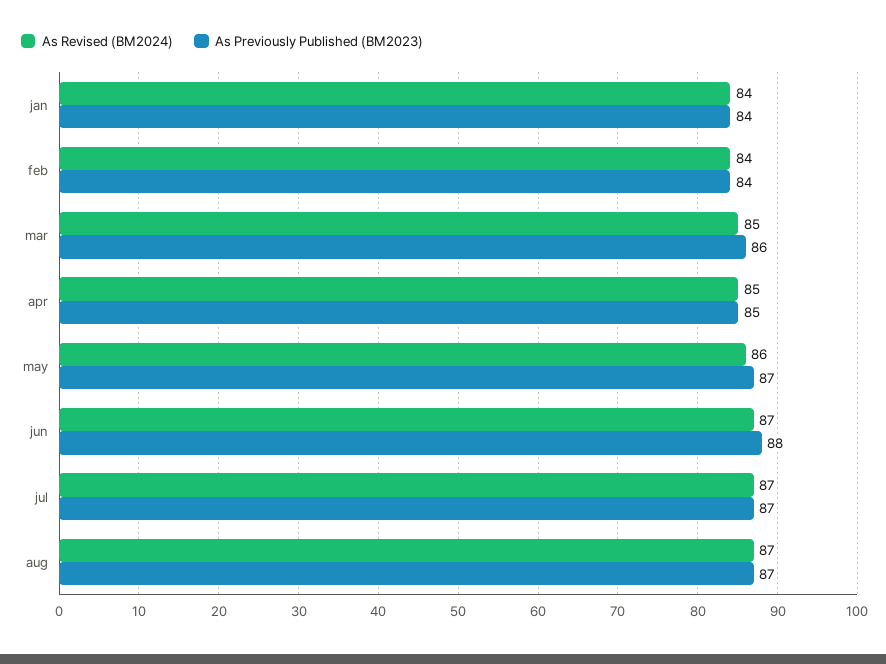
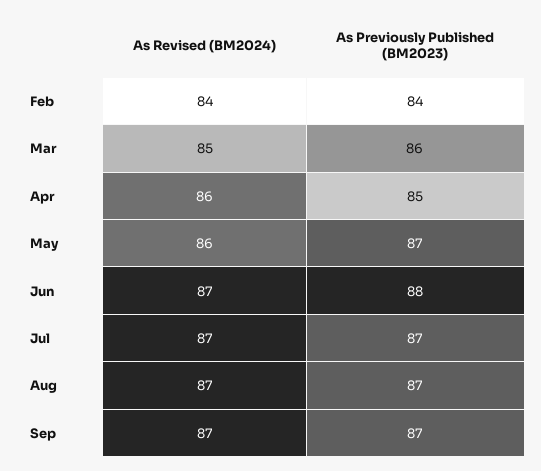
As Revised (BM2024), jan: 84 -> none
As Previously Published (BM2023), jan: 84 -> none
As Revised (BM2024), apr: 85 -> 86
As Revised (BM2024), Sep: none -> 87
As Previously Published (BM2023), Sep: none -> 87

